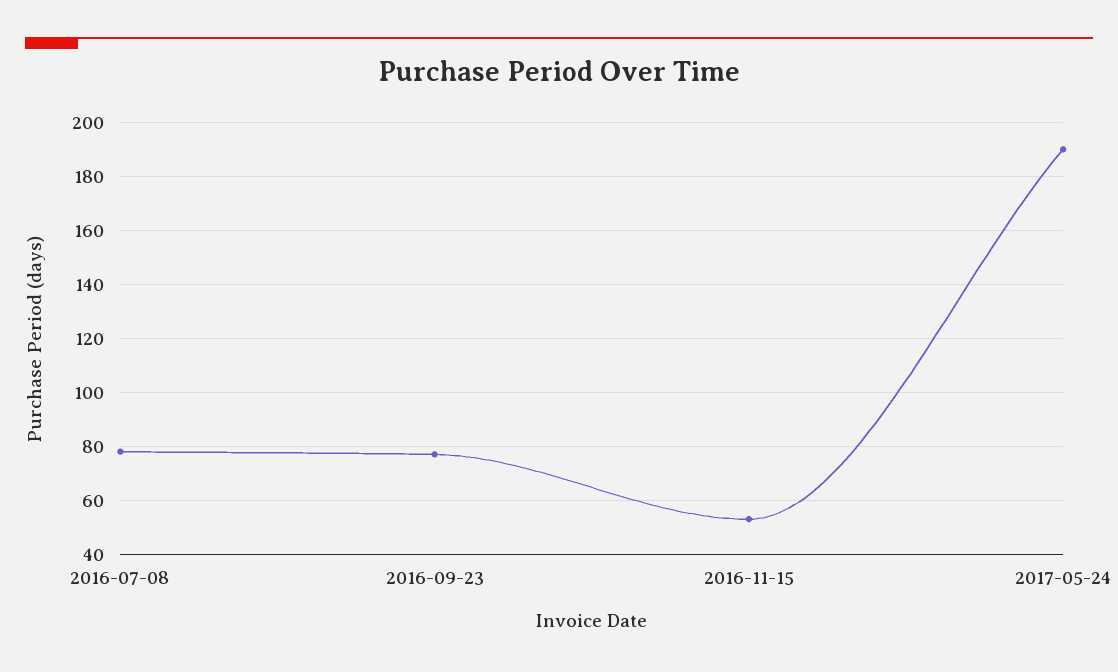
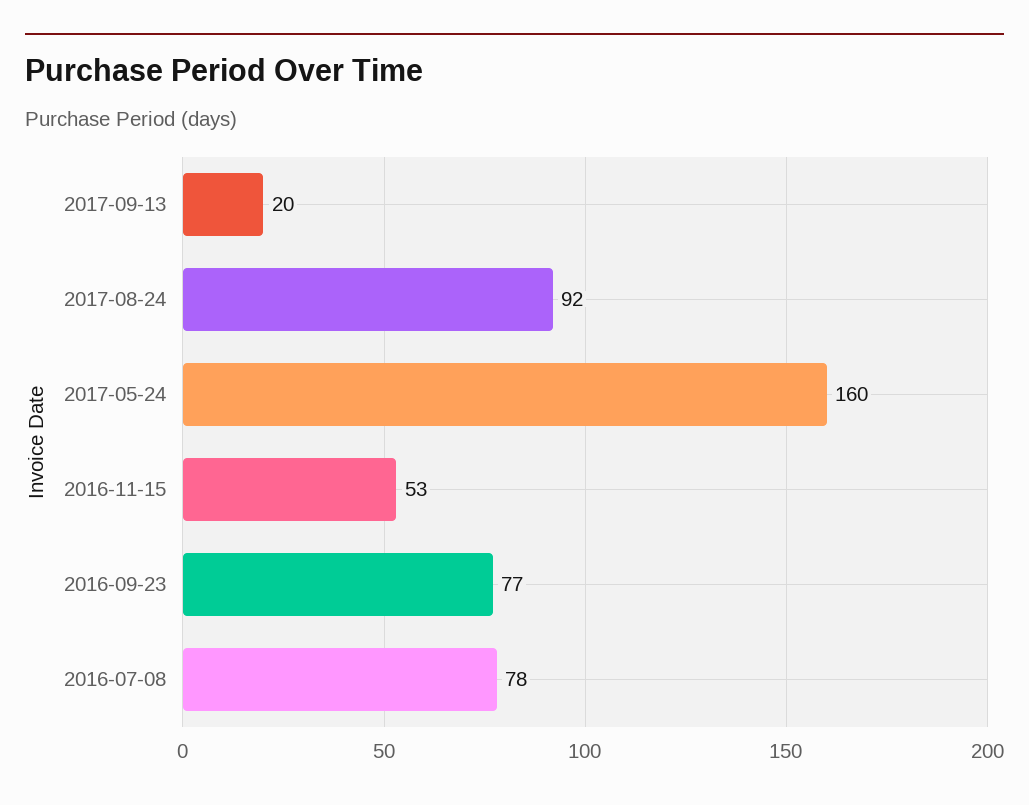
2017-05-24: 190 -> 160
2017-09-13: none -> 20
2017-08-24: none -> 92

